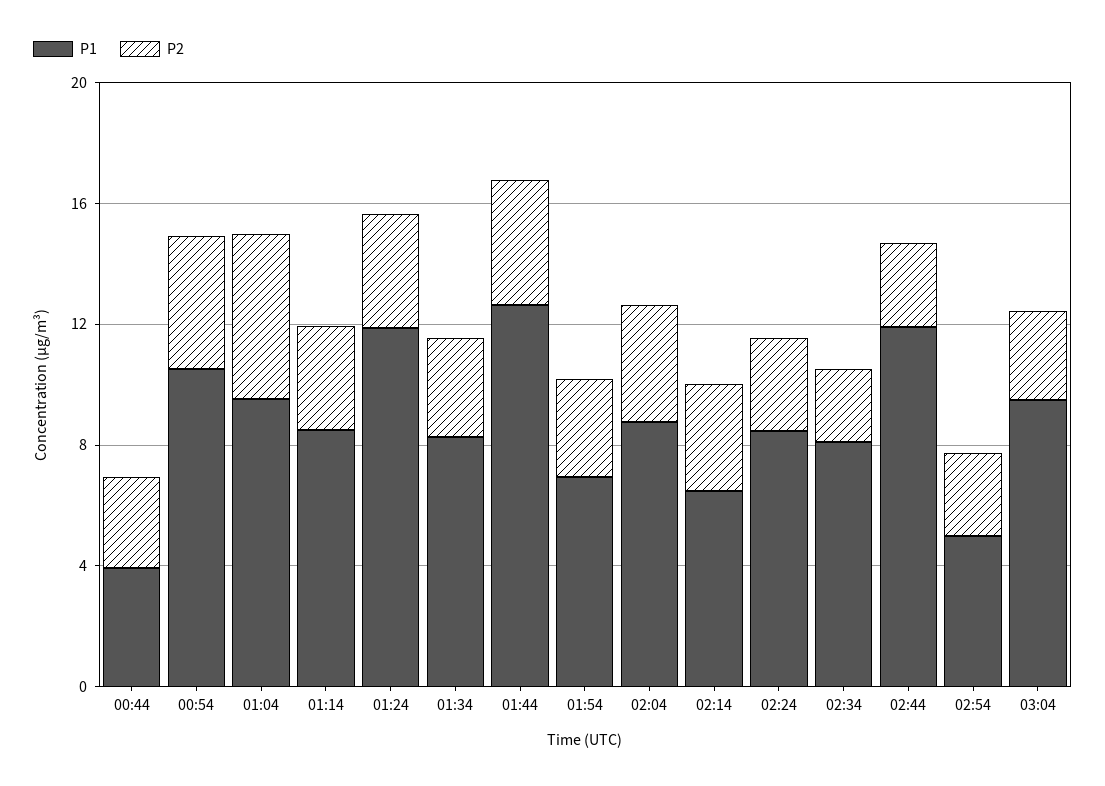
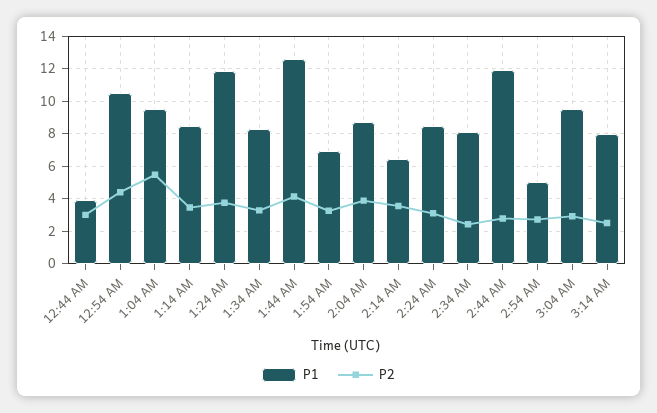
P1, 3:14 AM: none -> 8
P2, 3:14 AM: none -> 2.5

